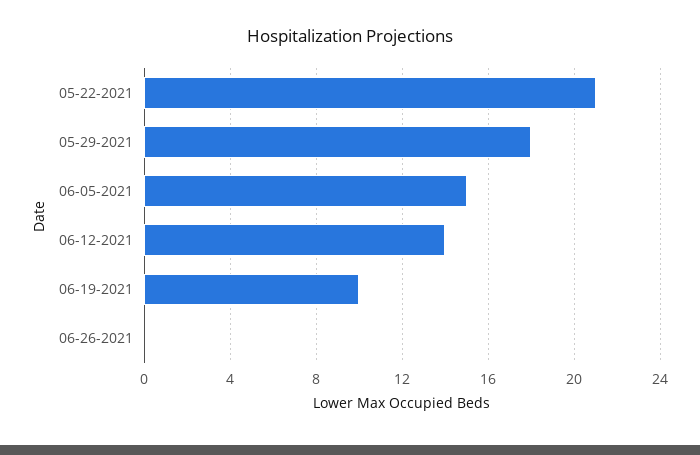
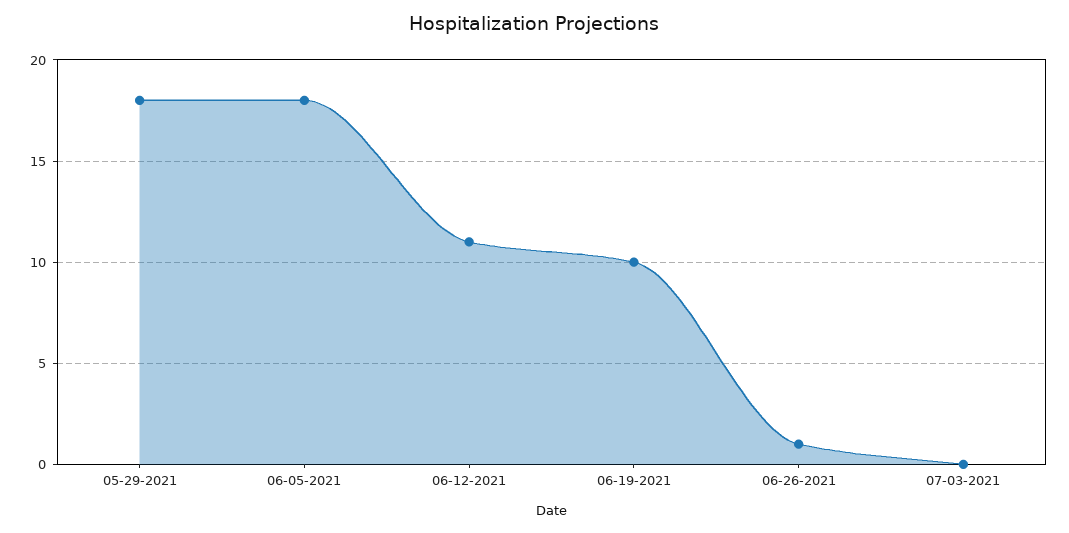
05-22-2021: 21 -> none
06-05-2021: 15 -> 18
06-12-2021: 14 -> 11
06-26-2021: 0 -> 1
07-03-2021: none -> 0

